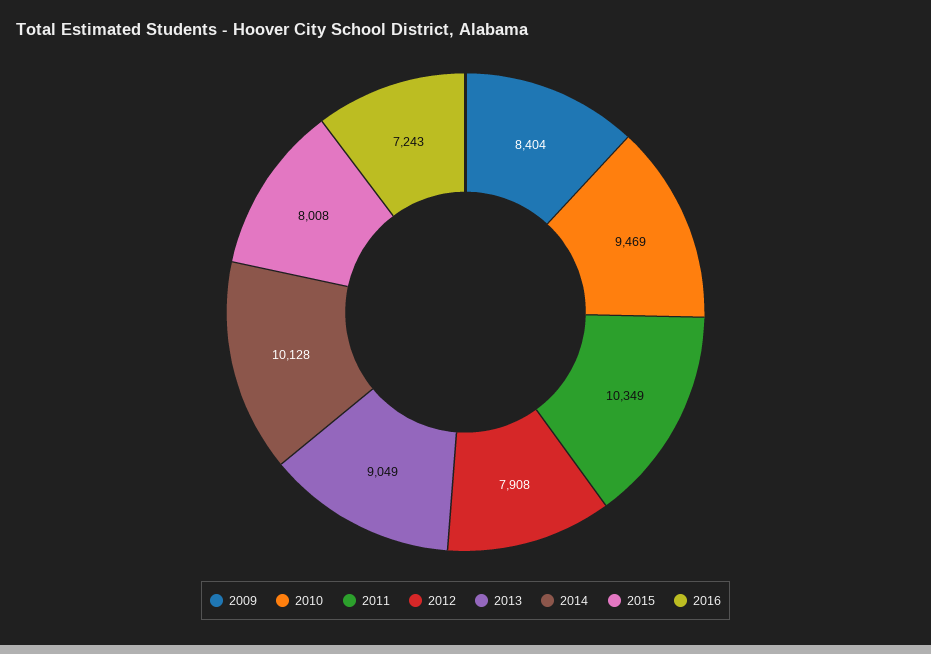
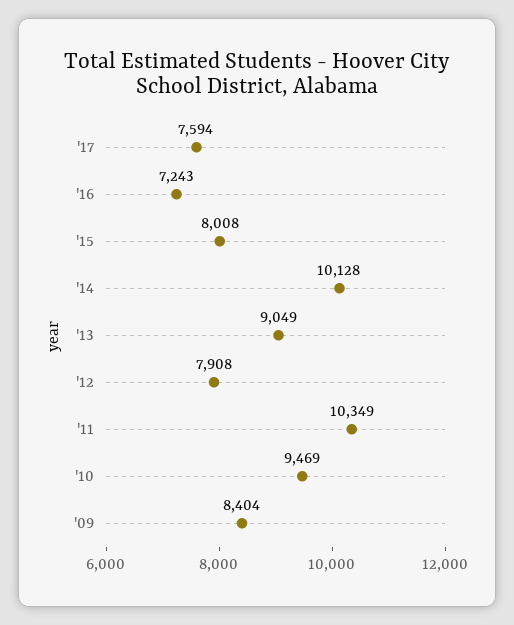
'17: none -> 7594

